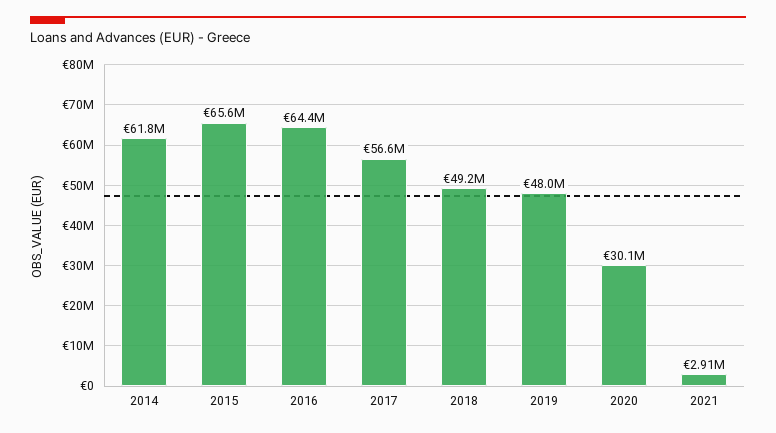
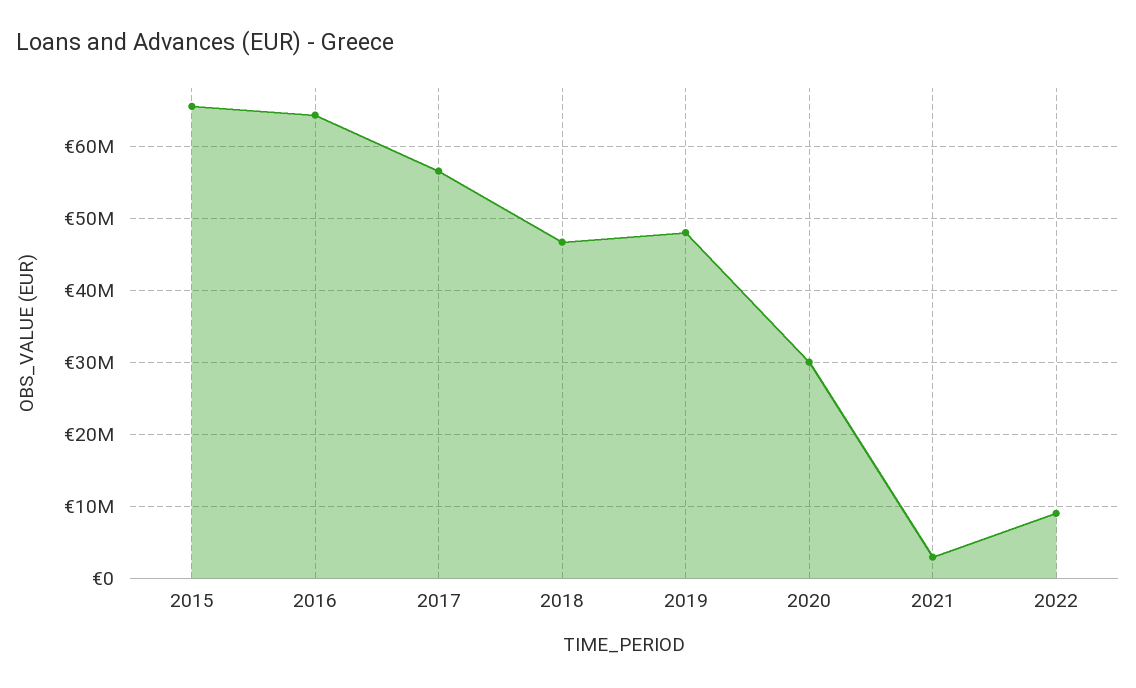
2014: 61800000 -> none
2018: 49200000 -> 47000000
2022: none -> 9000000

